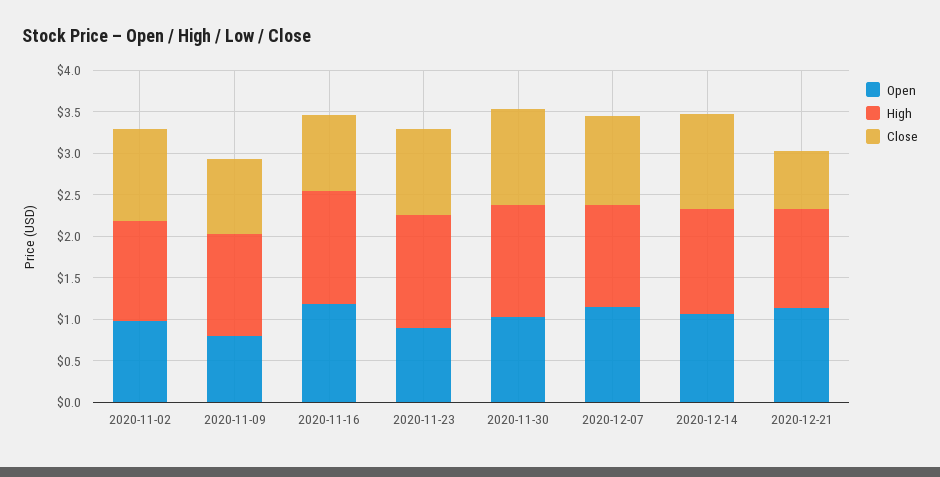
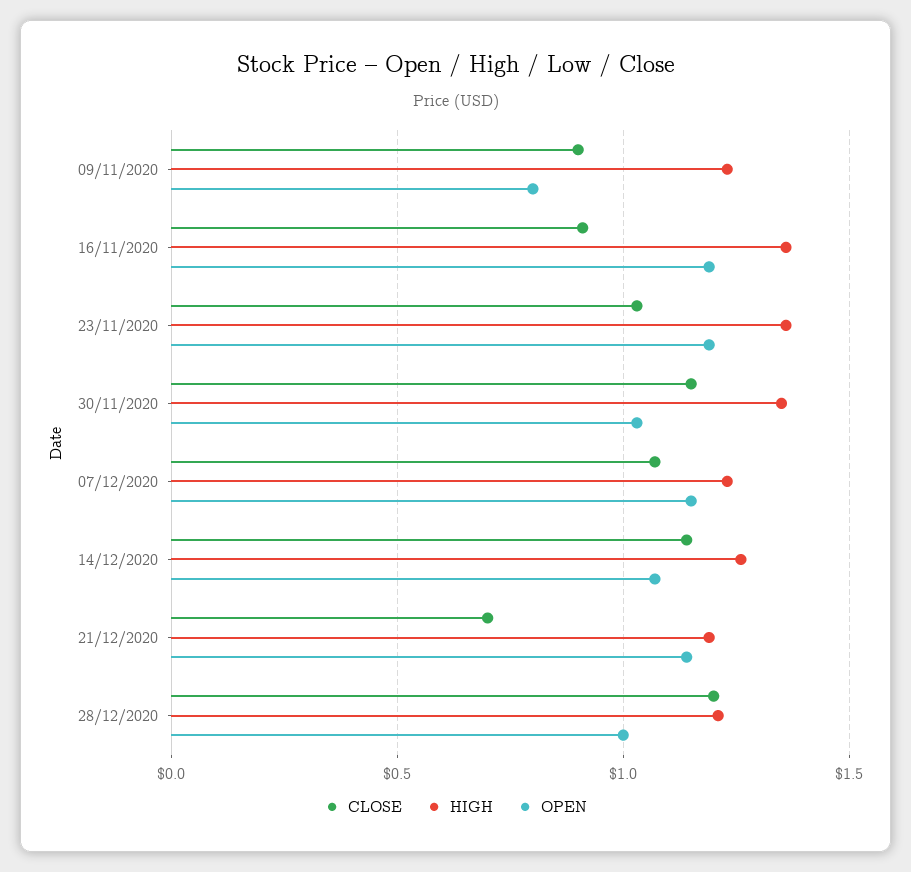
Open, 2020-11-02: 1 -> none
High, 2020-11-02: 1.2 -> none
Close, 2020-11-02: 1.1 -> none
Open, 2020-11-23: 0.9 -> 1.2
Close, 28/12/2020: none -> 1.2
High, 28/12/2020: none -> 1.2
Open, 28/12/2020: none -> 1

